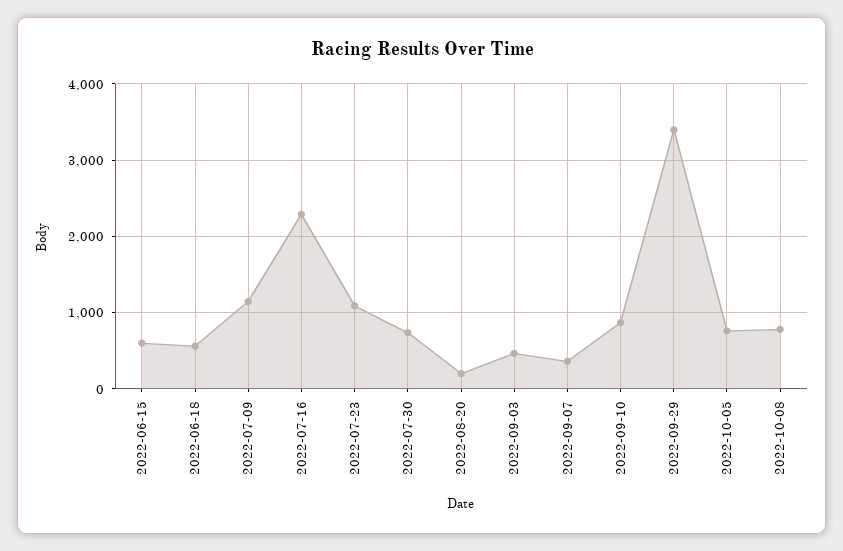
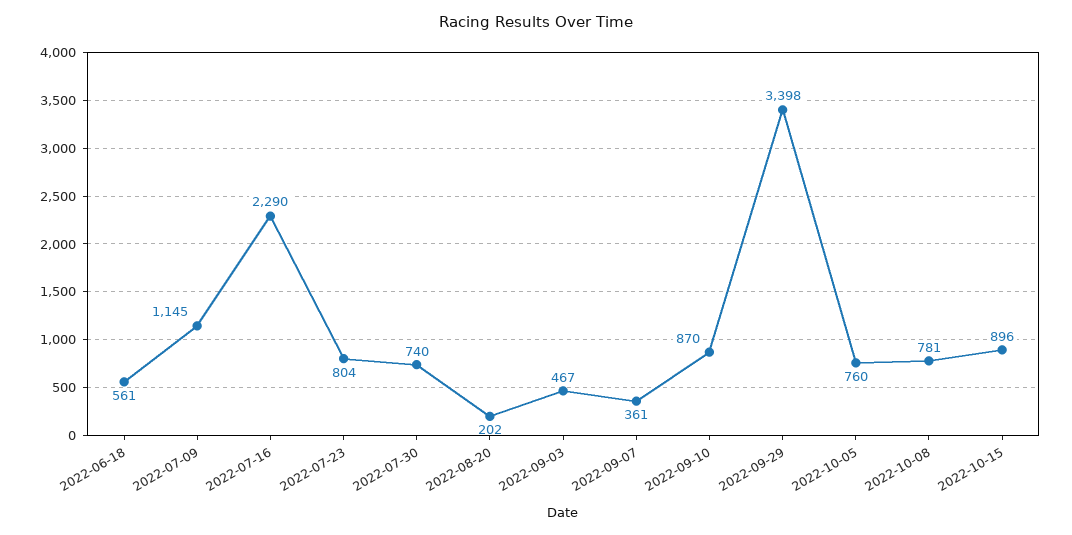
2022-06-15: 600 -> none
2022-07-23: 1100 -> 804
2022-10-15: none -> 896

